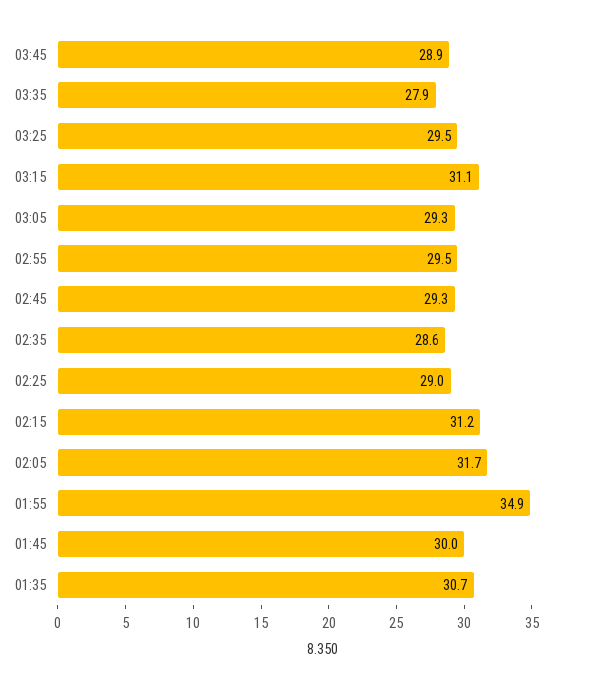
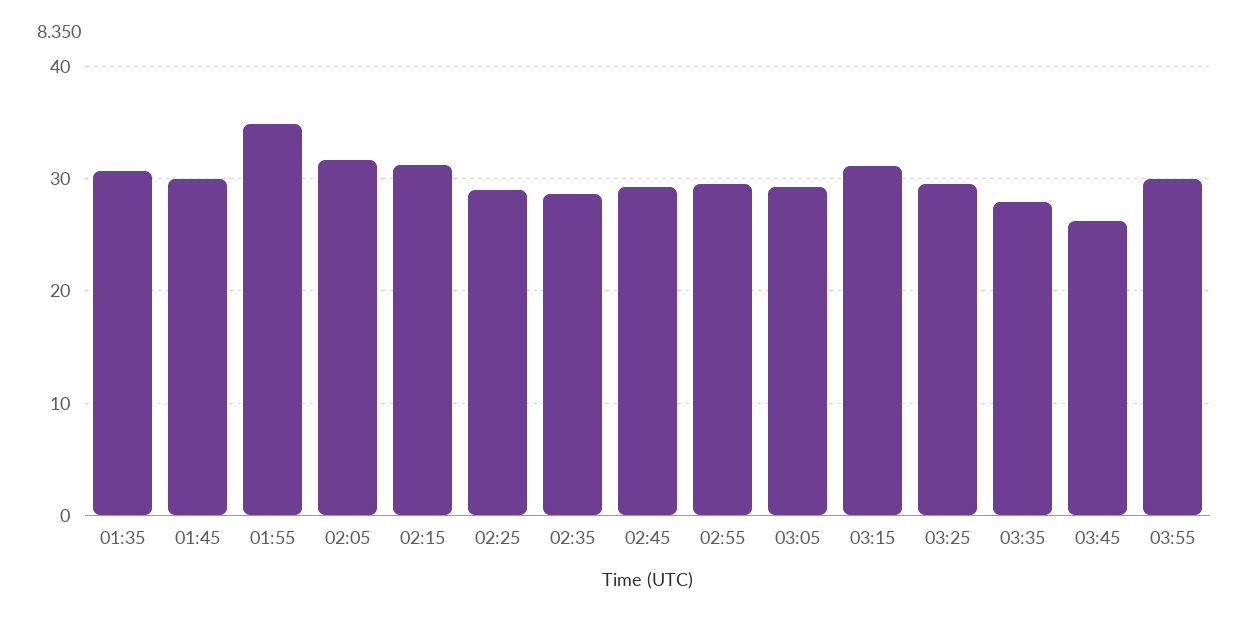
03:45: 28.9 -> 26
03:55: none -> 30

